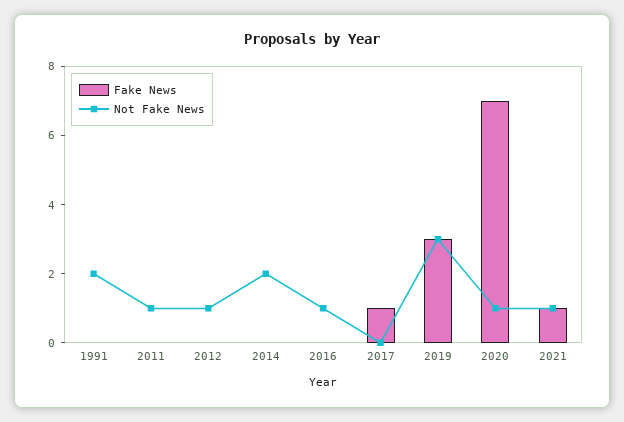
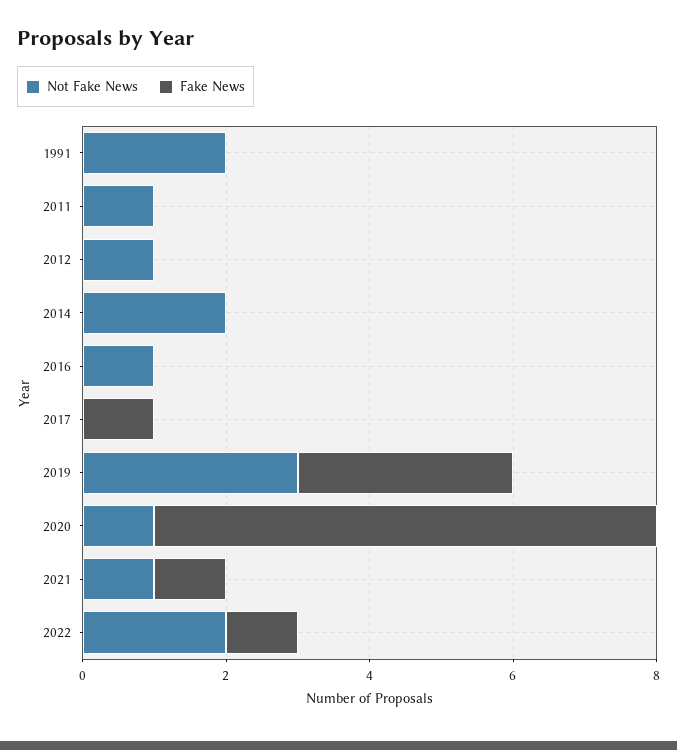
Not Fake News, 2022: none -> 2
Fake News, 2022: none -> 1

